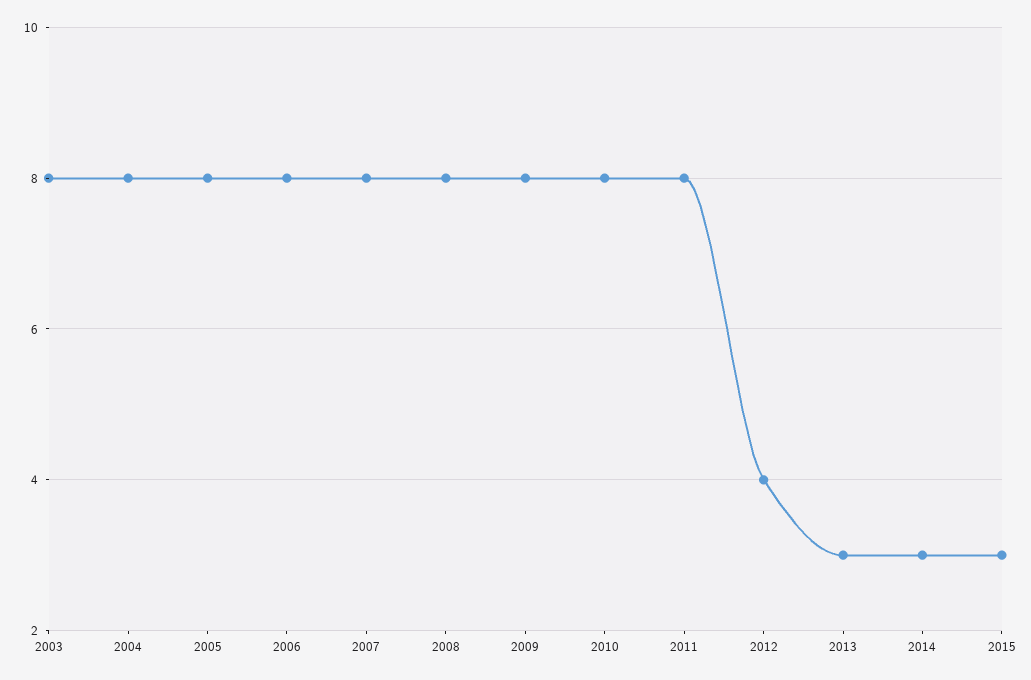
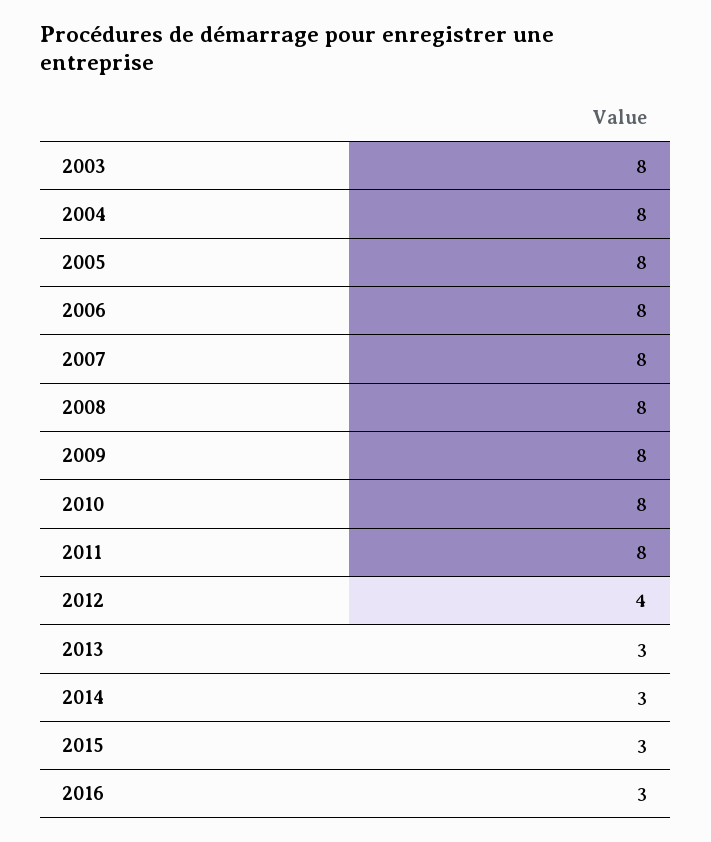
2016: none -> 3

